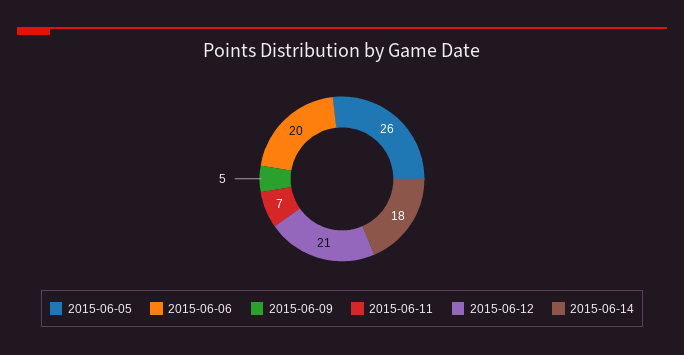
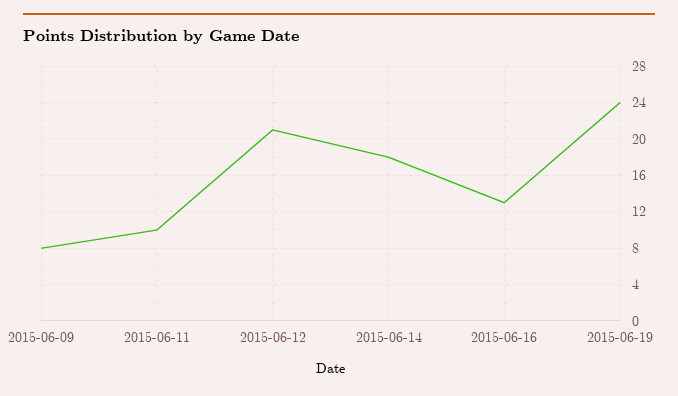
2015-06-05: 26 -> none
2015-06-06: 20 -> none
2015-06-09: 5 -> 8
2015-06-11: 7 -> 10
2015-06-16: none -> 13
2015-06-19: none -> 24

